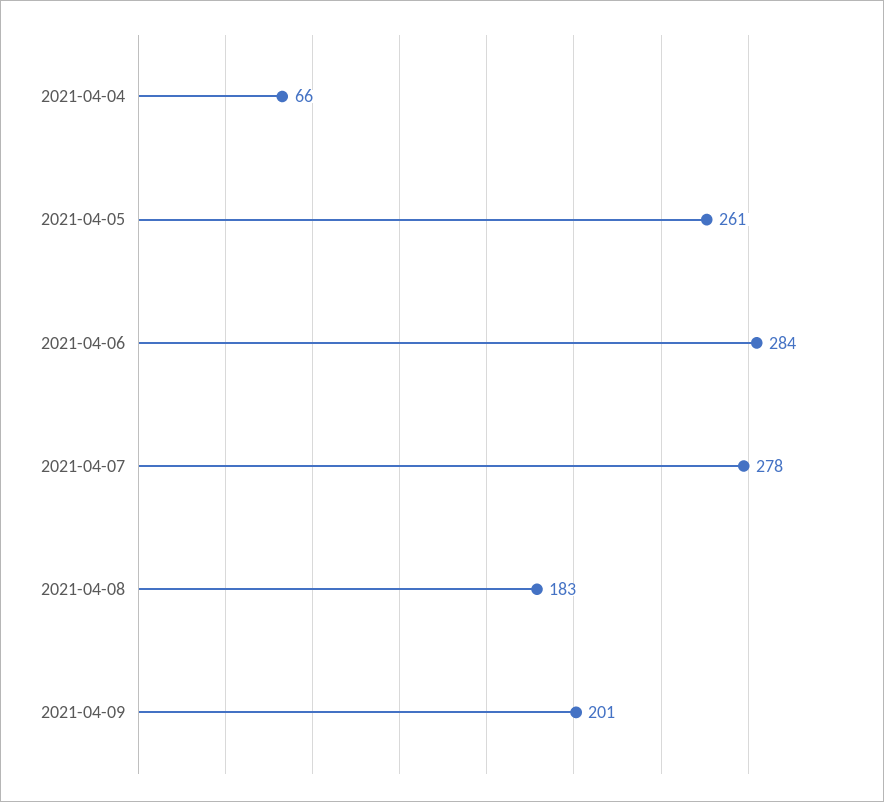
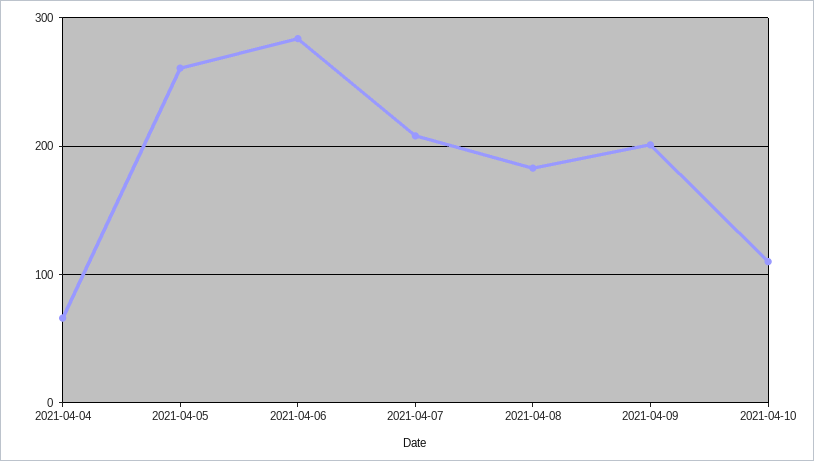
2021-04-07: 278 -> 210
2021-04-10: none -> 110

